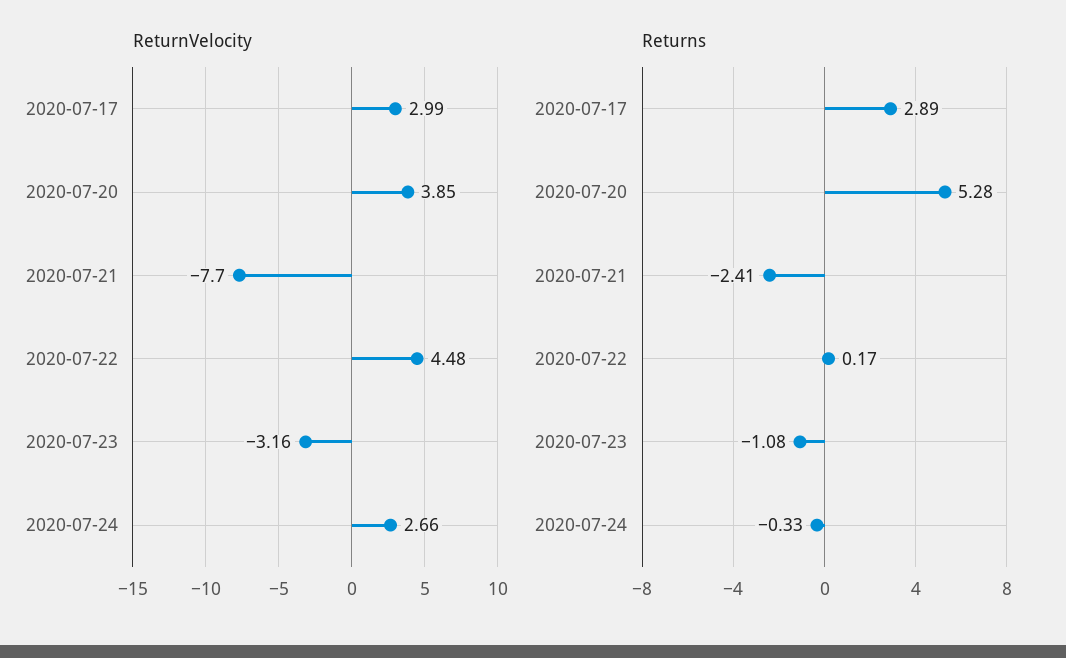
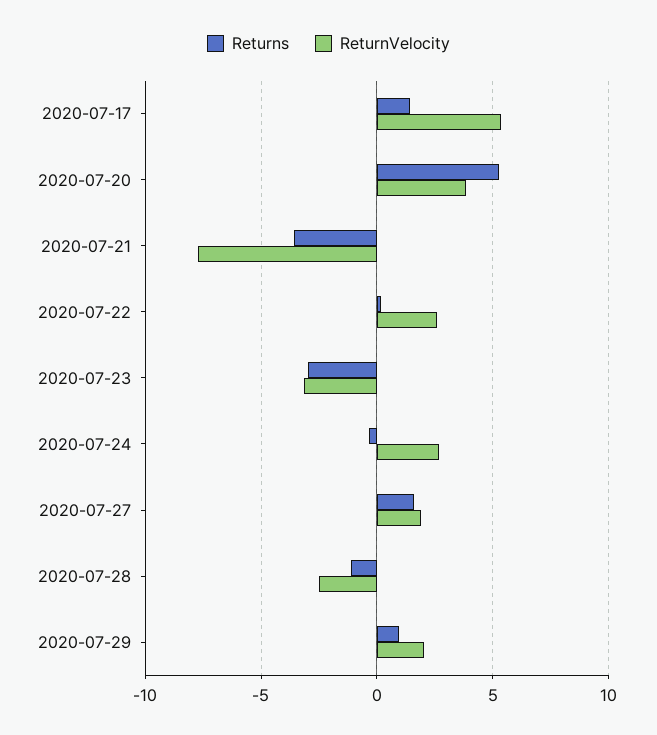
ReturnVelocity, 2020-07-17: 2.99 -> 5.5
ReturnVelocity, 2020-07-22: 4.48 -> 2.5
Returns, 2020-07-17: 2.89 -> 1.5
Returns, 2020-07-21: -2.41 -> -3.5
Returns, 2020-07-23: -1.08 -> -3
Returns, 2020-07-27: none -> 1.5
ReturnVelocity, 2020-07-27: none -> 2
Returns, 2020-07-28: none -> -1
ReturnVelocity, 2020-07-28: none -> -2.5
Returns, 2020-07-29: none -> 1
ReturnVelocity, 2020-07-29: none -> 2

